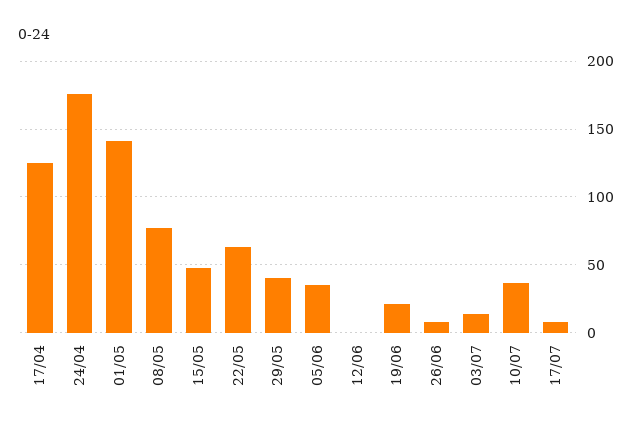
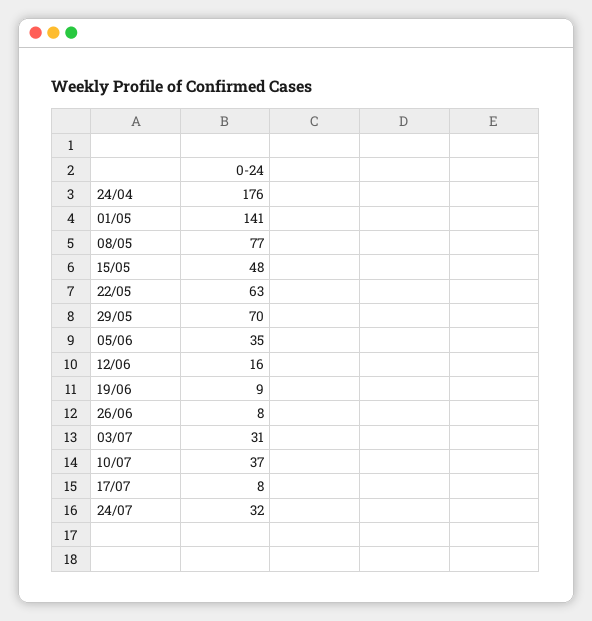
17/04: 125 -> none
29/05: 40 -> 70
12/06: 0 -> 16
19/06: 20 -> 9
03/07: 15 -> 31
24/07: none -> 32

